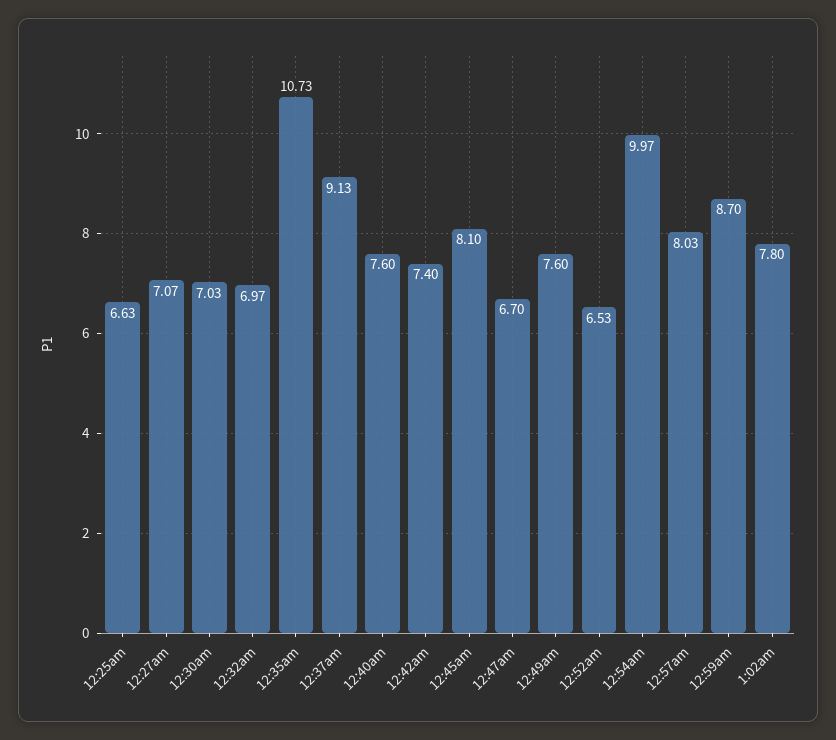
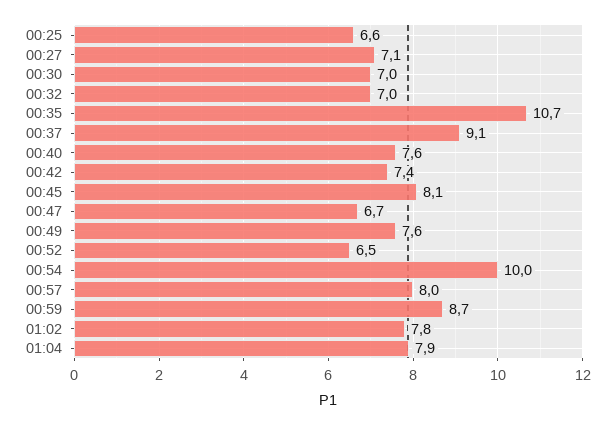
01:04: none -> 7.9

